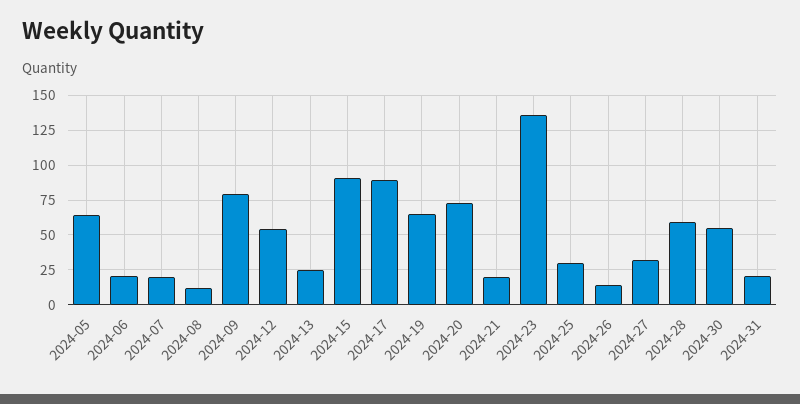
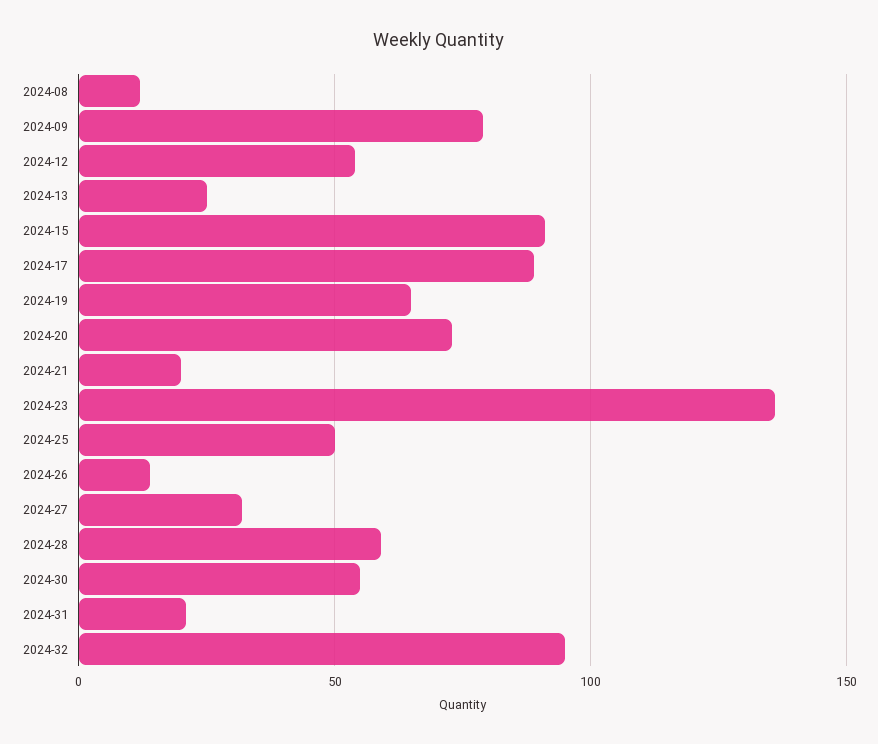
2024-05: 65 -> none
2024-06: 20 -> none
2024-07: 20 -> none
2024-25: 30 -> 50
2024-32: none -> 95

